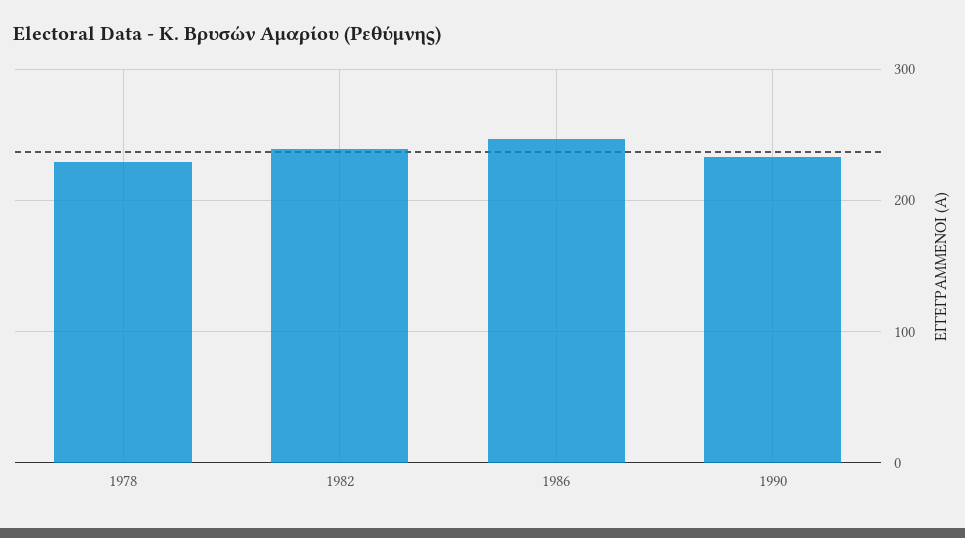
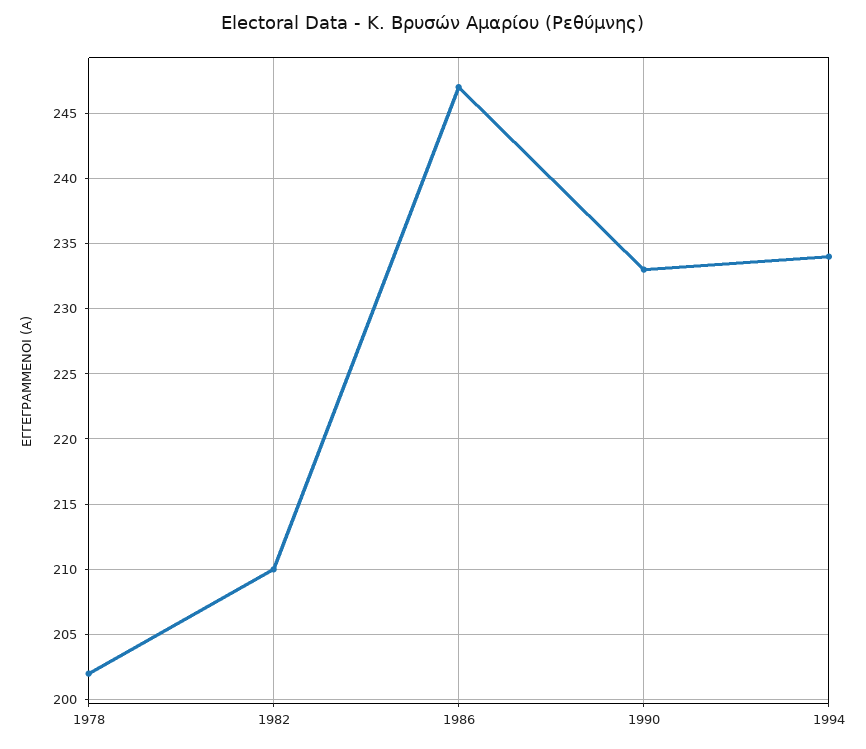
1978: 230 -> 202
1982: 240 -> 210
1994: none -> 234

